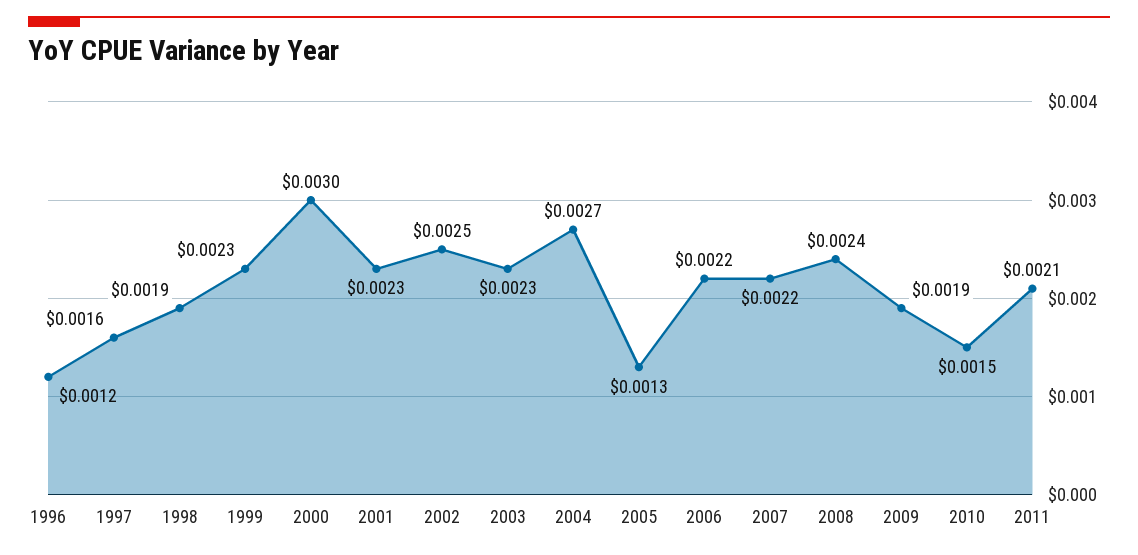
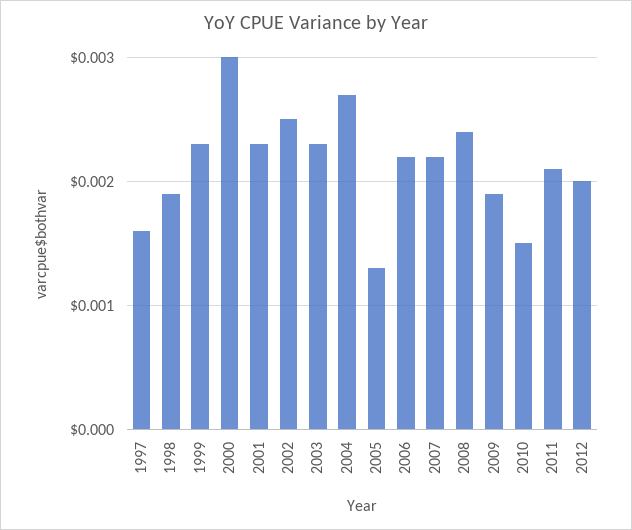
1996: 0.0012 -> none
2012: none -> 0.002

